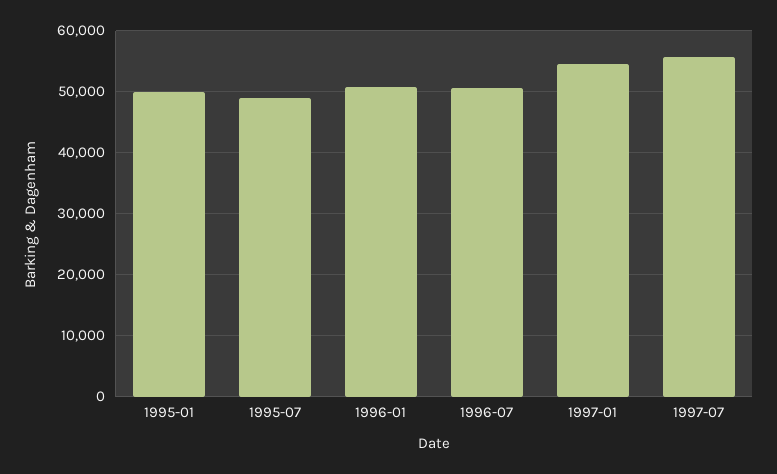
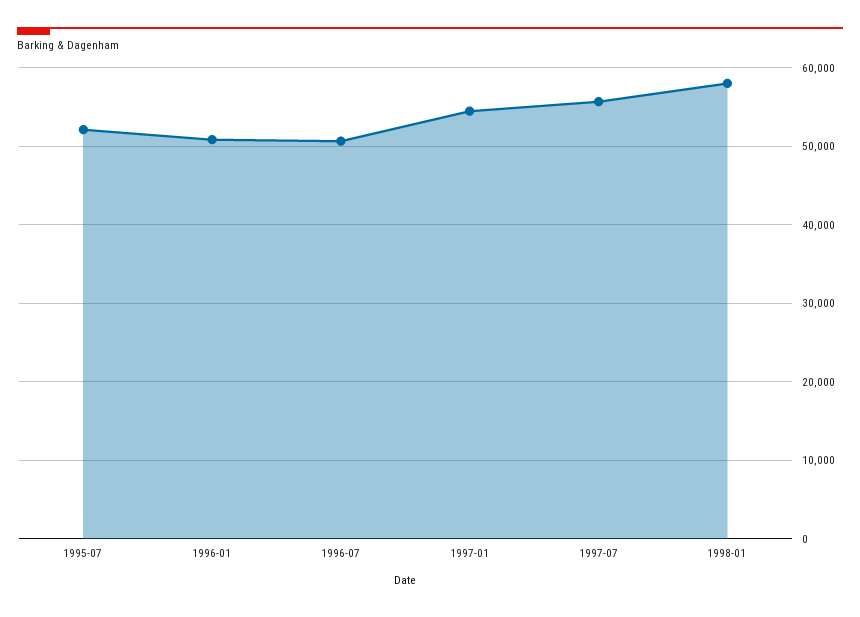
1995-01: 50000 -> none
1995-07: 49000 -> 52000
1998-01: none -> 58000

